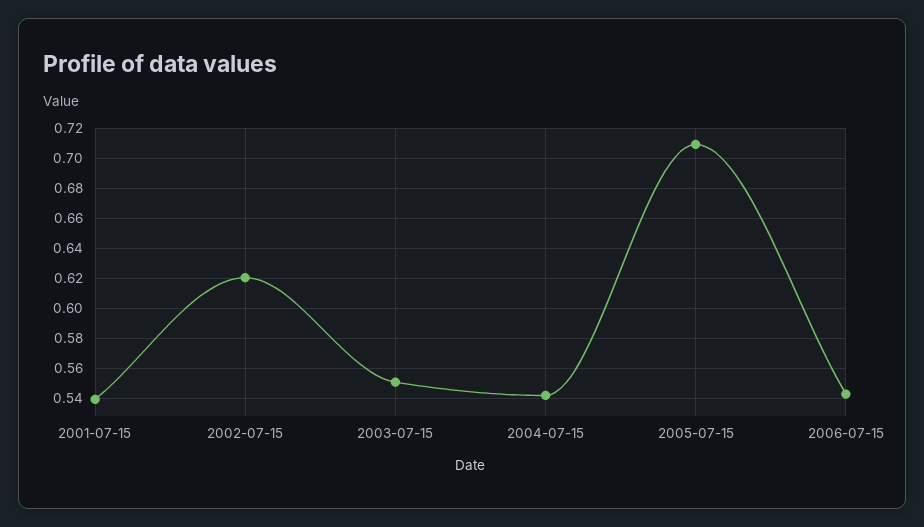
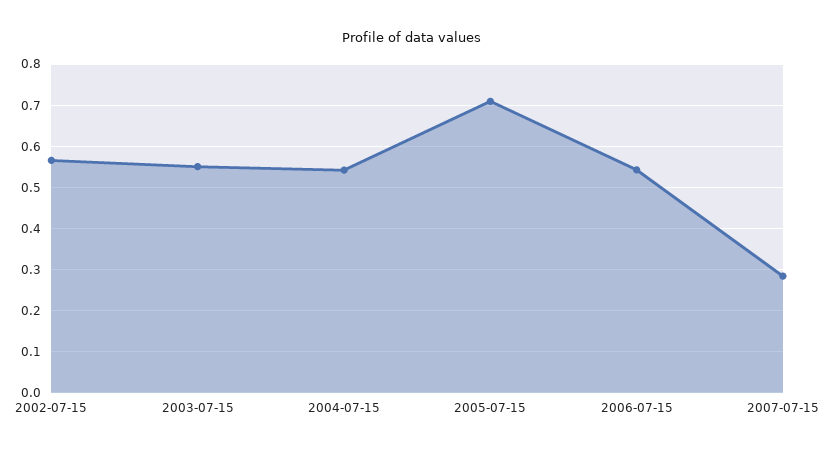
2001-07-15: 0.54 -> none
2002-07-15: 0.62 -> 0.56
2007-07-15: none -> 0.28

